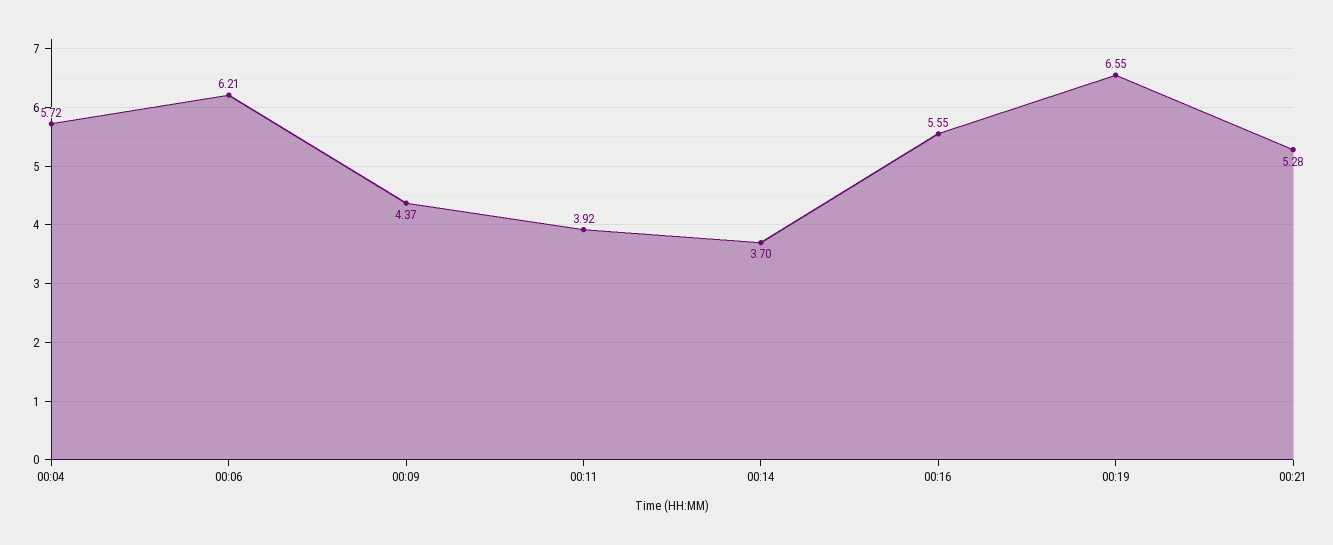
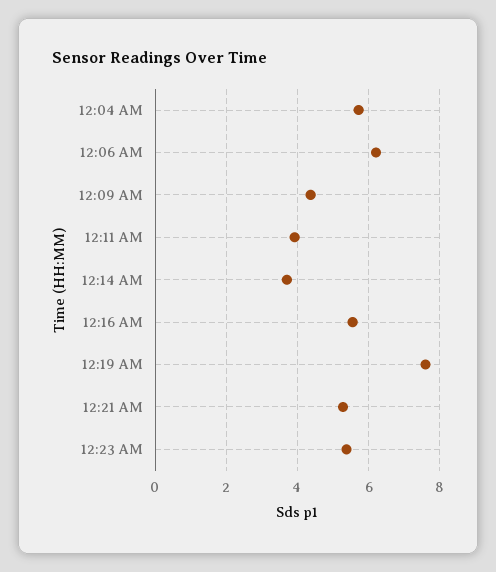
00:19: 6.55 -> 7.6
12:23 AM: none -> 5.4

